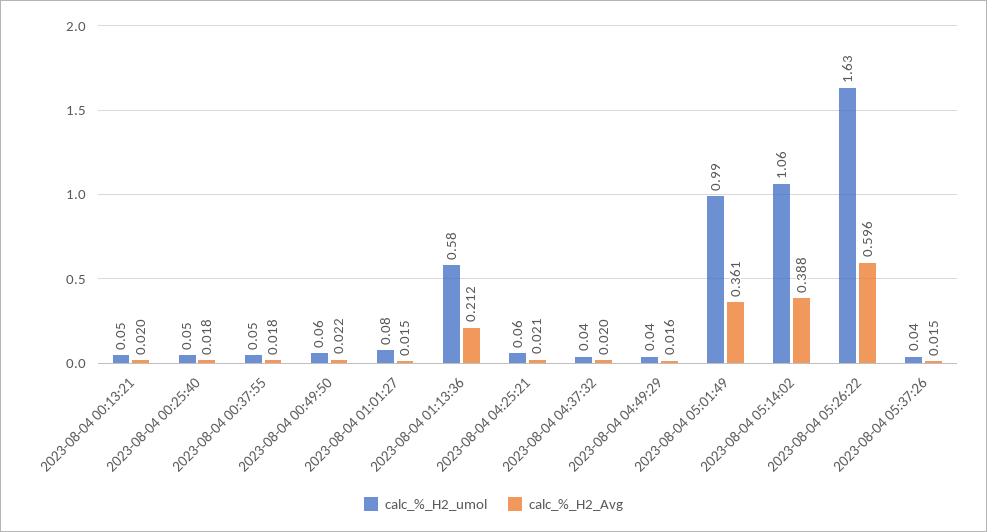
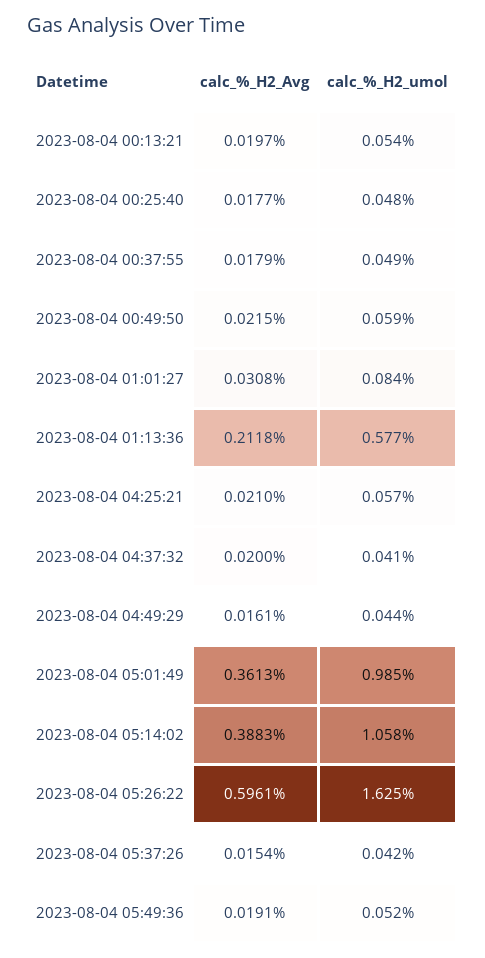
calc_%_H2_Avg, 2023-08-04 01:01:27: 0.015 -> 0.0308
calc_%_H2_Avg, 2023-08-04 05:49:36: none -> 0.0191
calc_%_H2_umol, 2023-08-04 05:49:36: none -> 0.052

